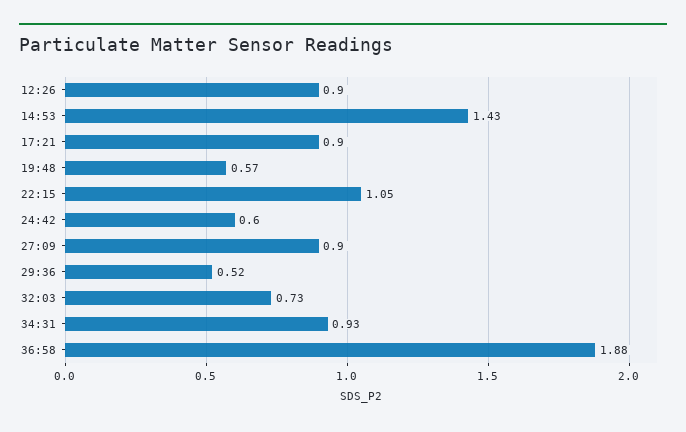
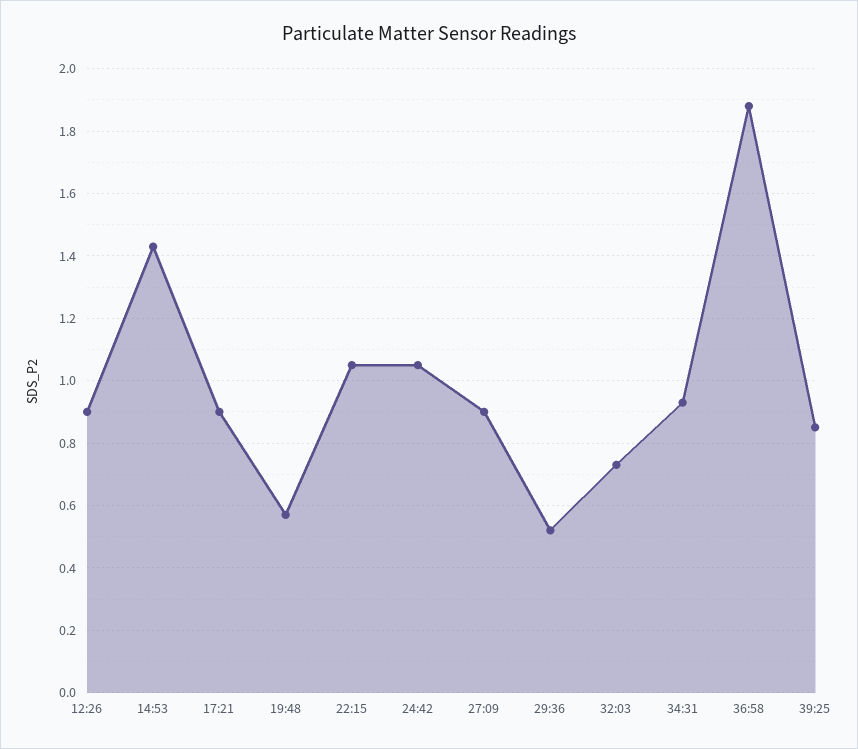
24:42: 0.6 -> 1.05
39:25: none -> 0.85

